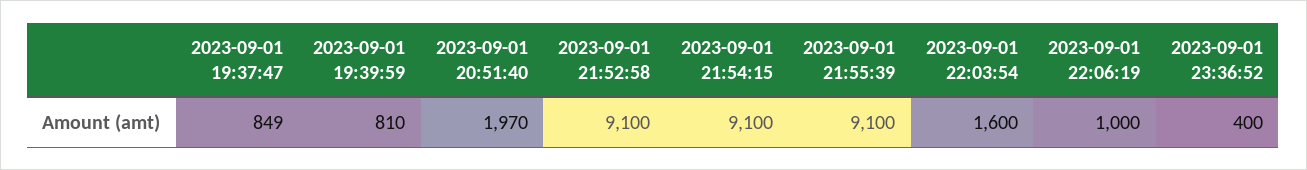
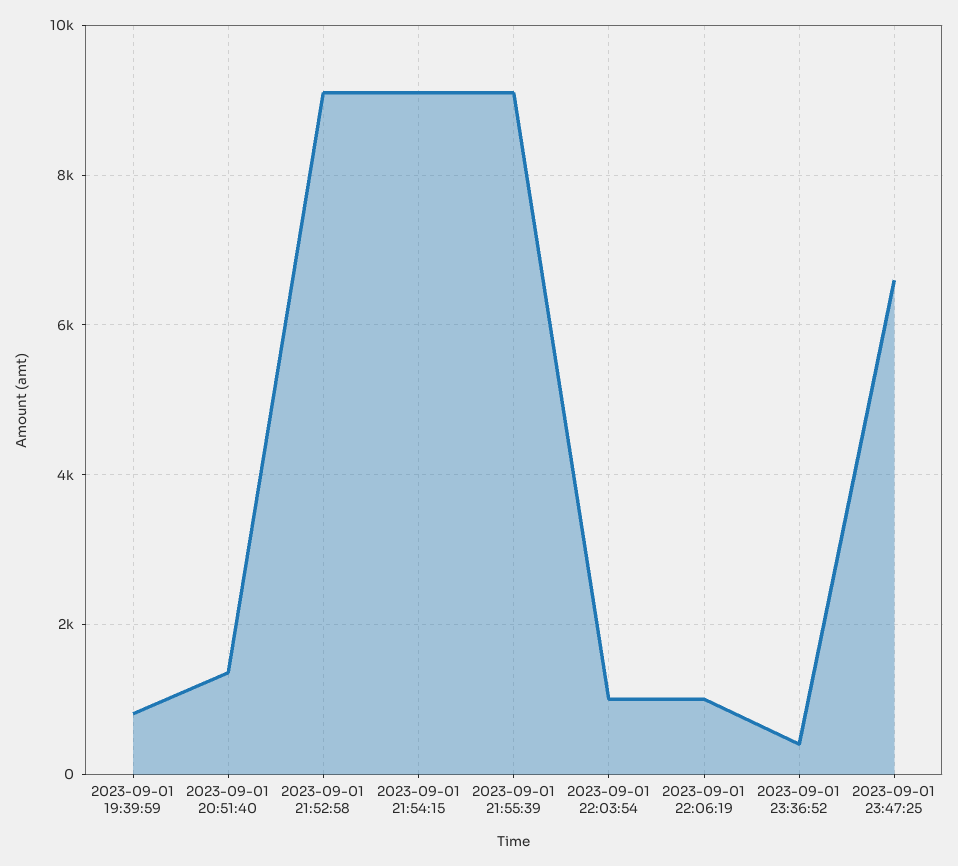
2023-09-01 19:37:47: 849 -> none
2023-09-01 20:51:40: 1970 -> 1400
2023-09-01 22:03:54: 1600 -> 1000
2023-09-01 23:47:25: none -> 6600

